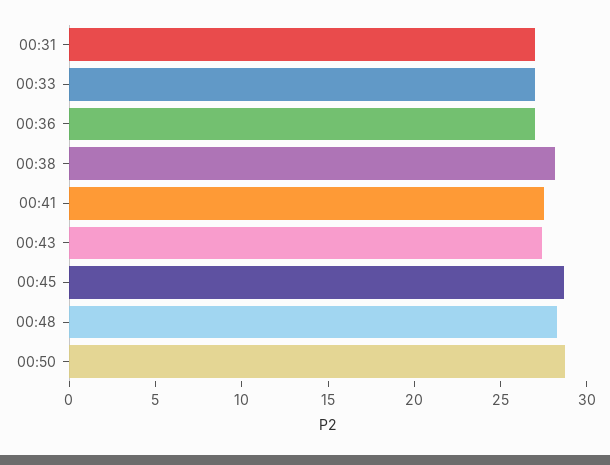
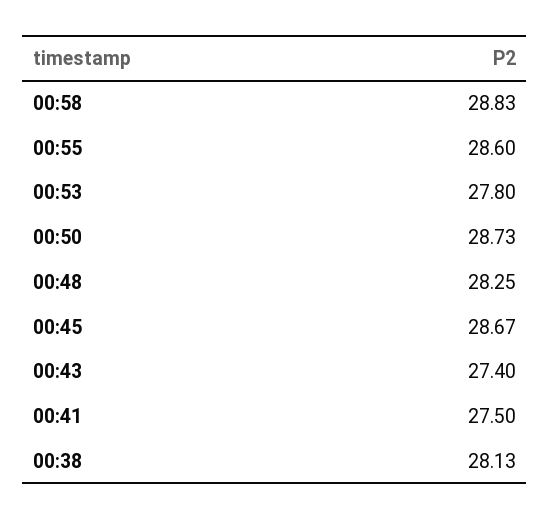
00:31: 27 -> none
00:33: 27 -> none
00:36: 27 -> none
00:58: none -> 28.83
00:55: none -> 28.6
00:53: none -> 27.8

